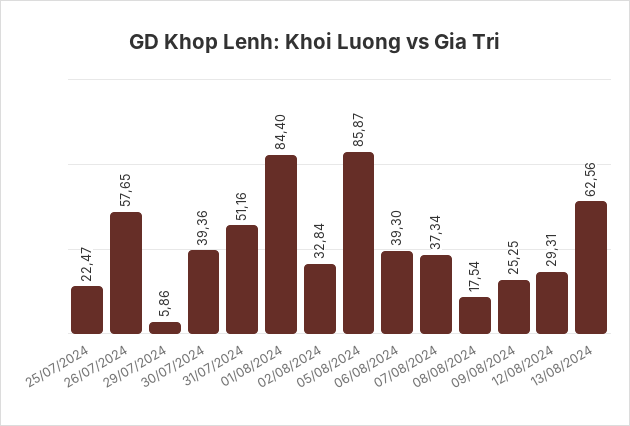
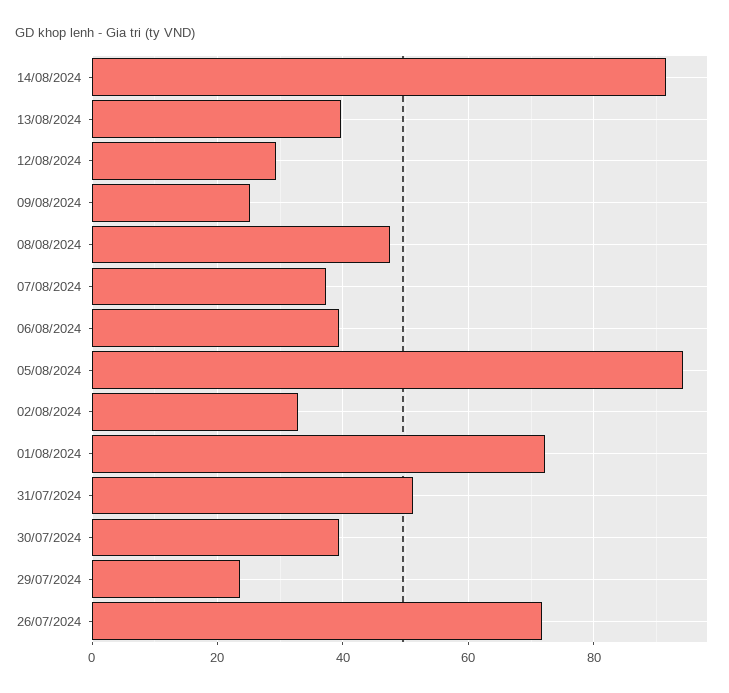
25/07/2024: 22.47 -> none
26/07/2024: 57.65 -> 72
29/07/2024: 5.86 -> 24
01/08/2024: 84.4 -> 72
05/08/2024: 85.87 -> 94
08/08/2024: 17.54 -> 48
13/08/2024: 62.56 -> 40
14/08/2024: none -> 92

